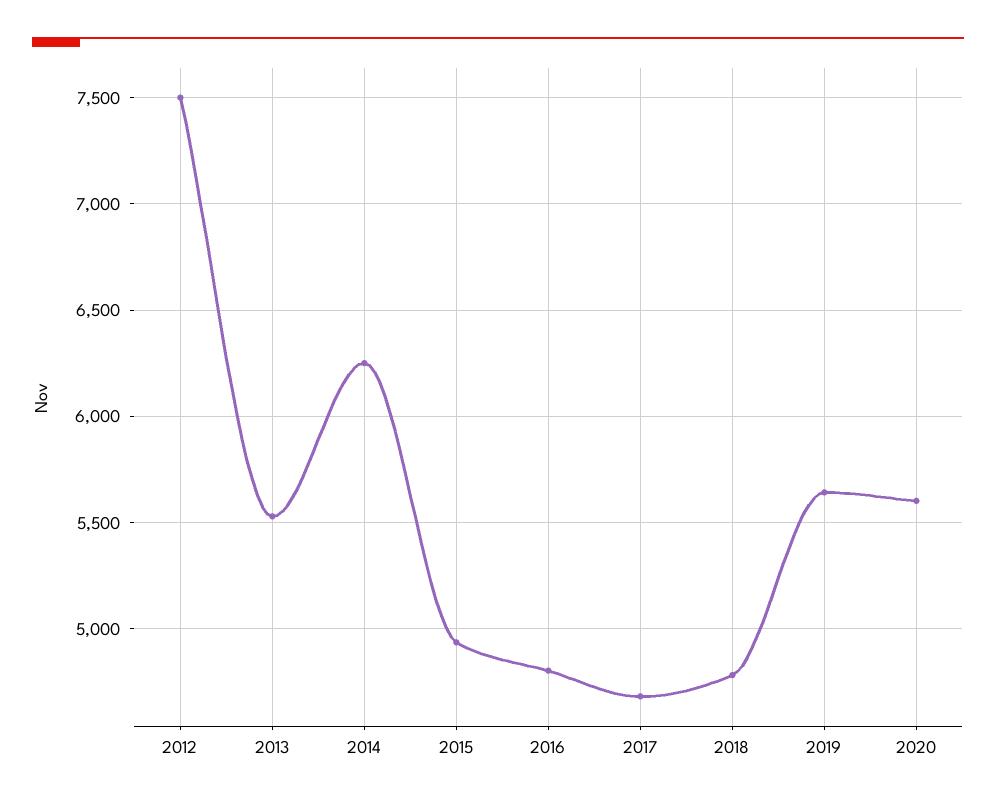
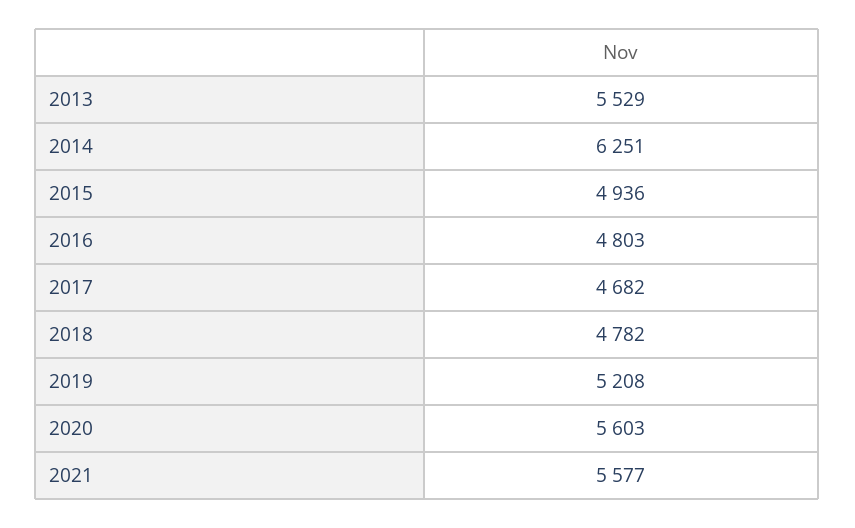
2012: 7500 -> none
2019: 5650 -> 5208
2021: none -> 5577

